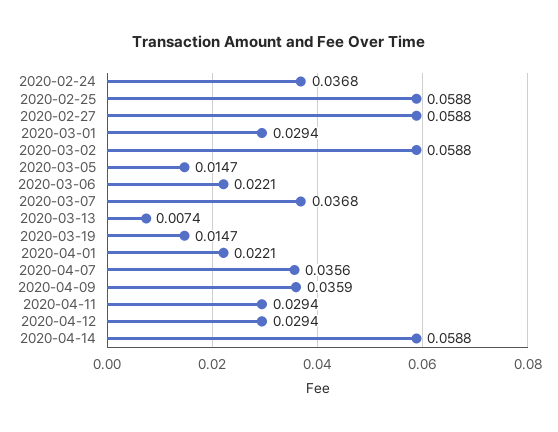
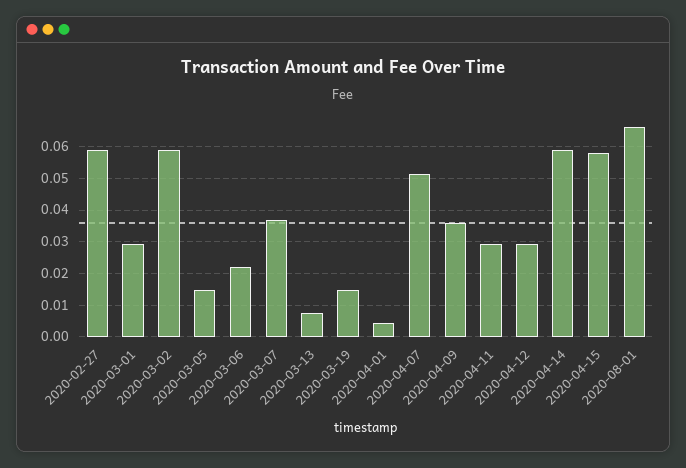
2020-02-24: 0.0368 -> none
2020-02-25: 0.0588 -> none
2020-04-01: 0.0221 -> 0.004
2020-04-07: 0.0356 -> 0.052
2020-04-15: none -> 0.058
2020-08-01: none -> 0.066

